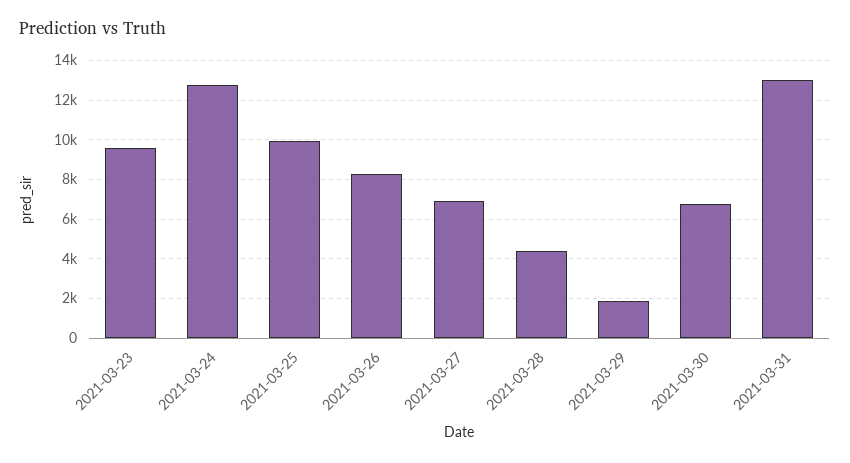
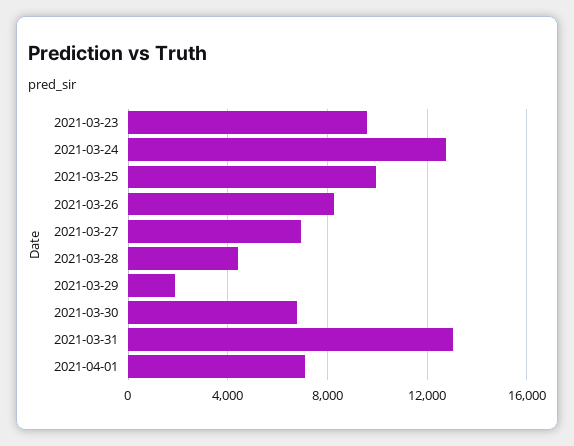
2021-04-01: none -> 7000

